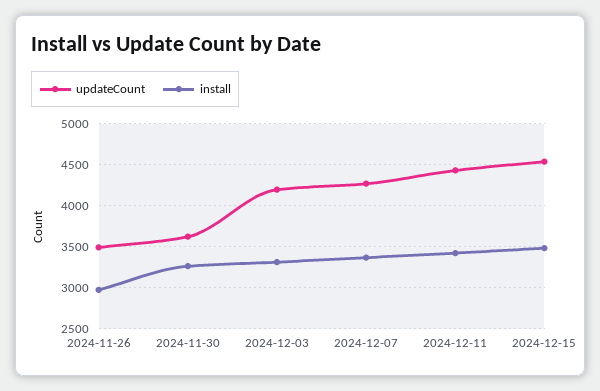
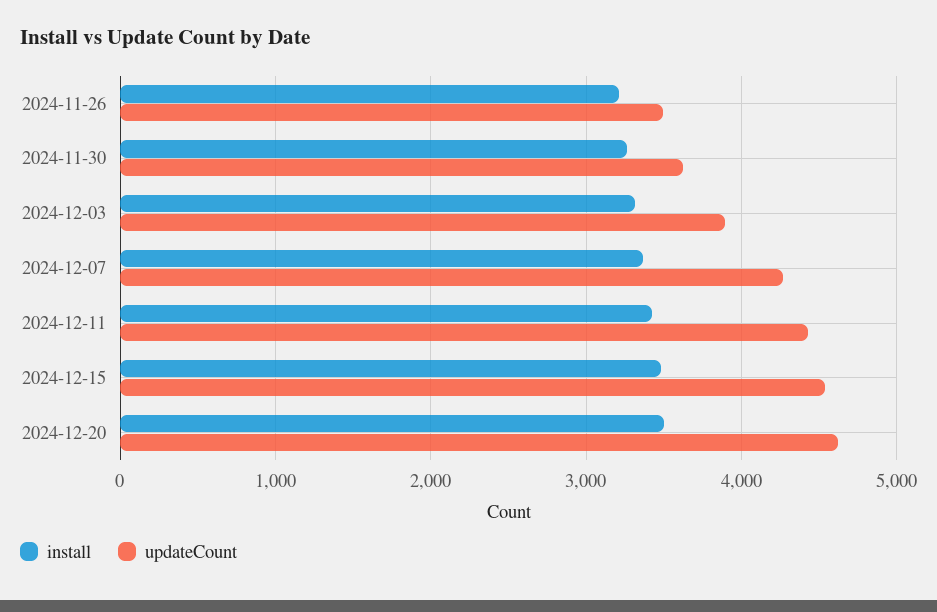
install, 2024-11-26: 3000 -> 3200
updateCount, 2024-12-03: 4200 -> 3900
install, 2024-12-20: none -> 3500
updateCount, 2024-12-20: none -> 4600

